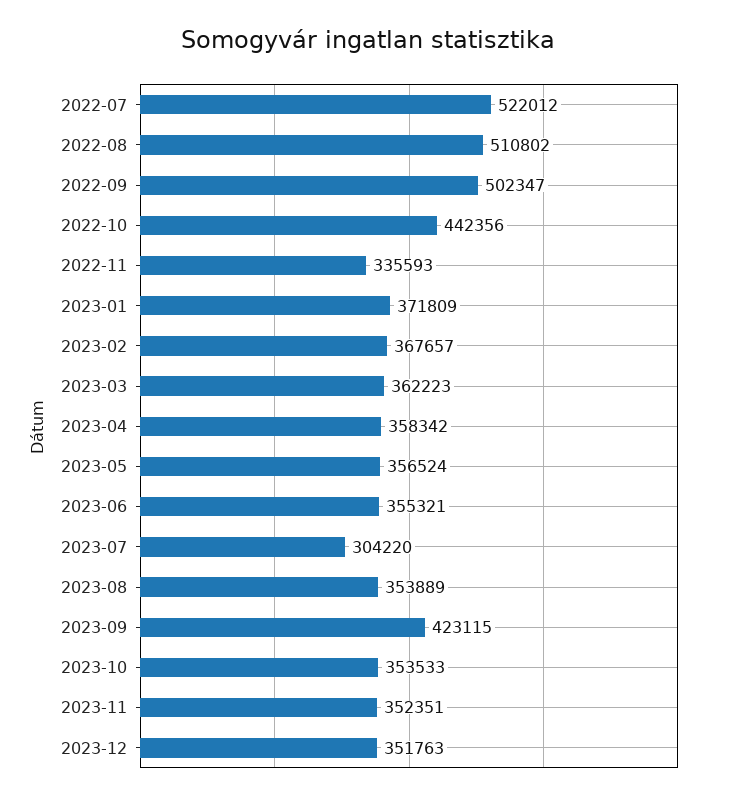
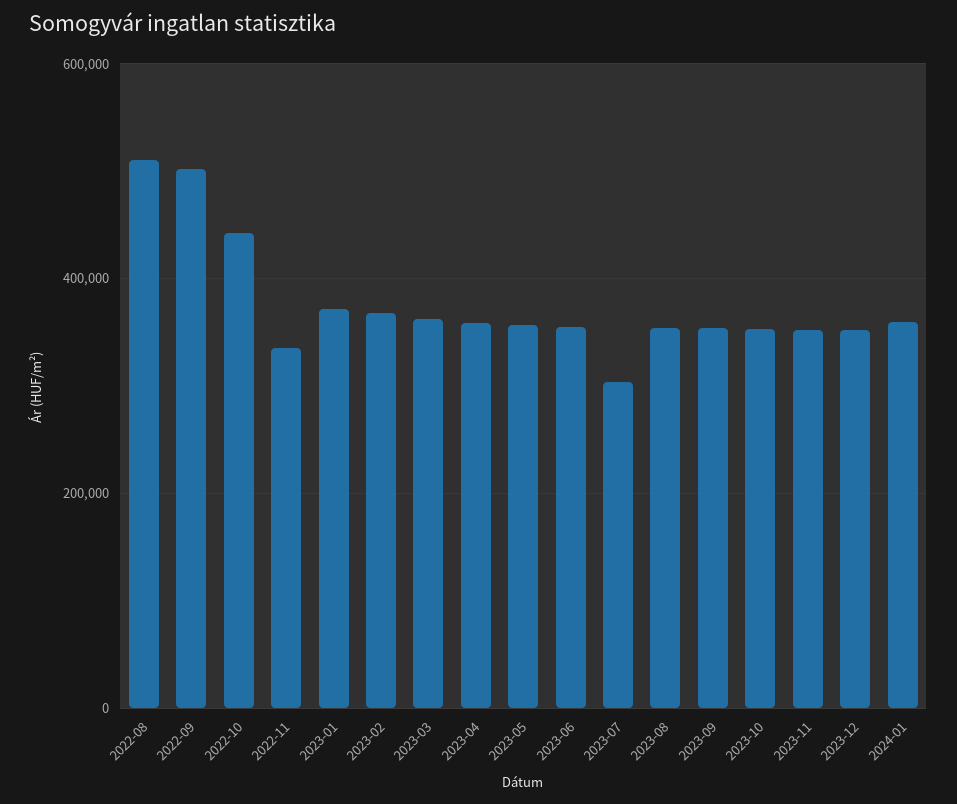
2022-07: 522012 -> none
2023-09: 423115 -> 360000
2024-01: none -> 360000

